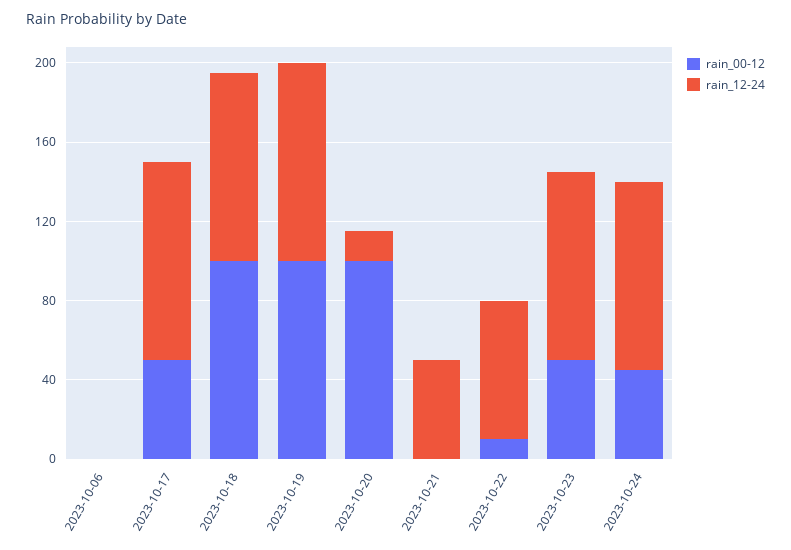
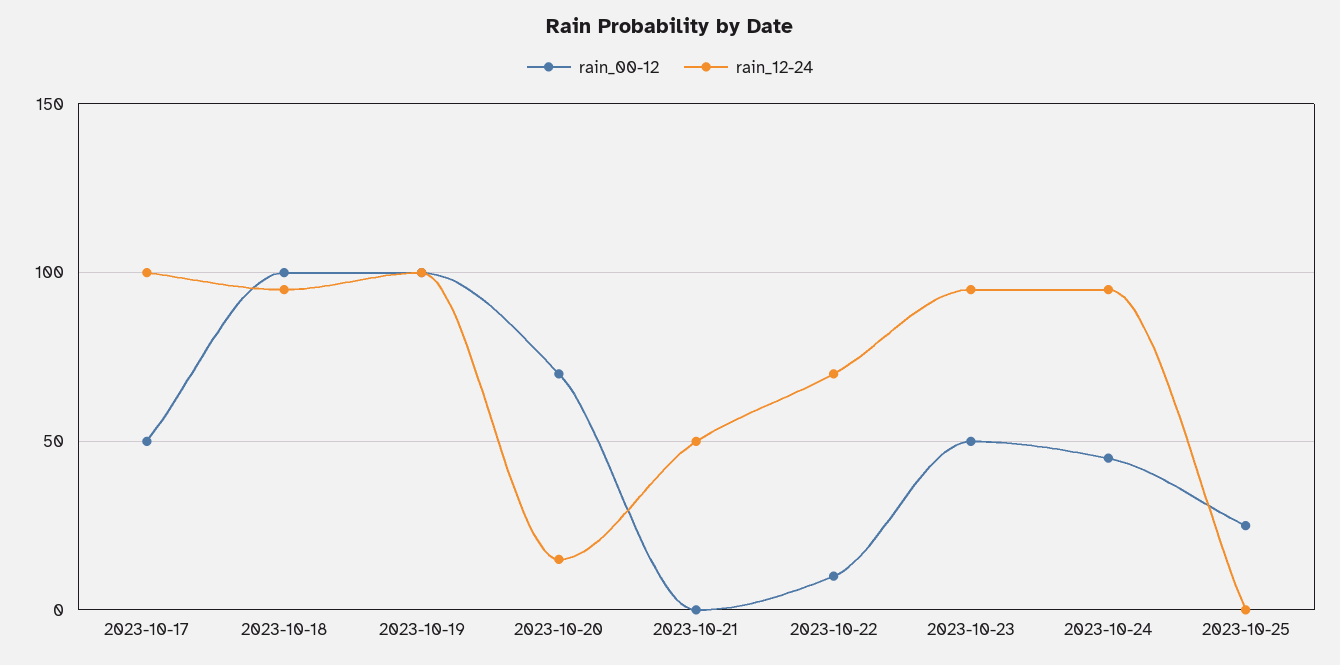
rain_00-12, 2023-10-06: 0 -> none
rain_12-24, 2023-10-06: 0 -> none
rain_00-12, 2023-10-20: 100 -> 70
rain_00-12, 2023-10-25: none -> 25
rain_12-24, 2023-10-25: none -> 0

